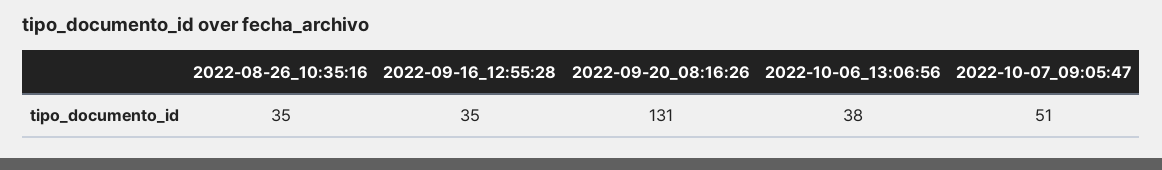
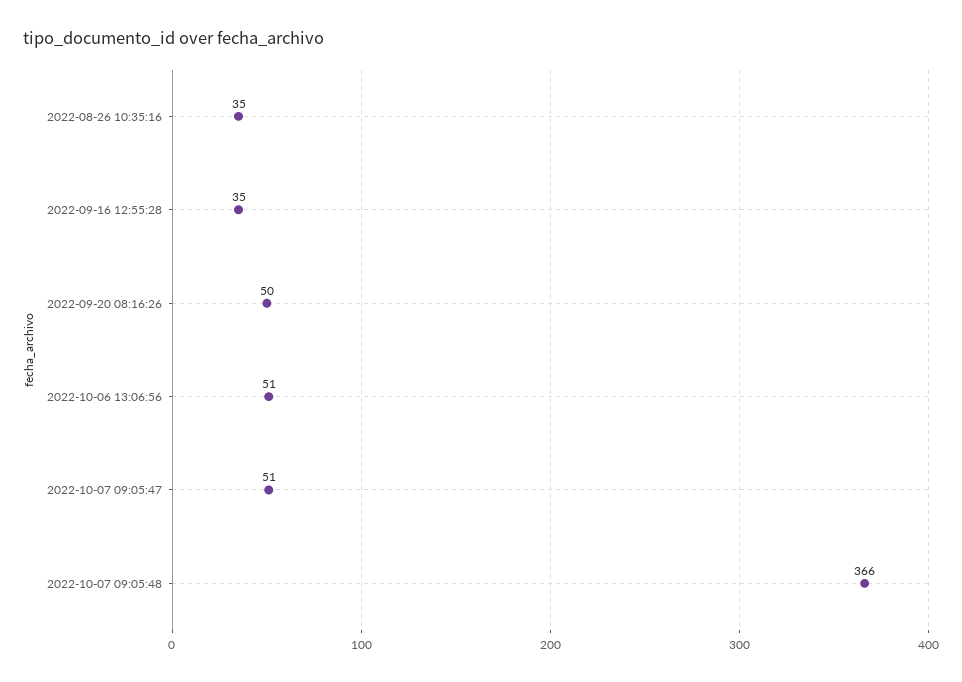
2022-09-20_08:16:26: 131 -> 50
2022-10-06_13:06:56: 38 -> 51
2022-10-07 09:05:48: none -> 366

